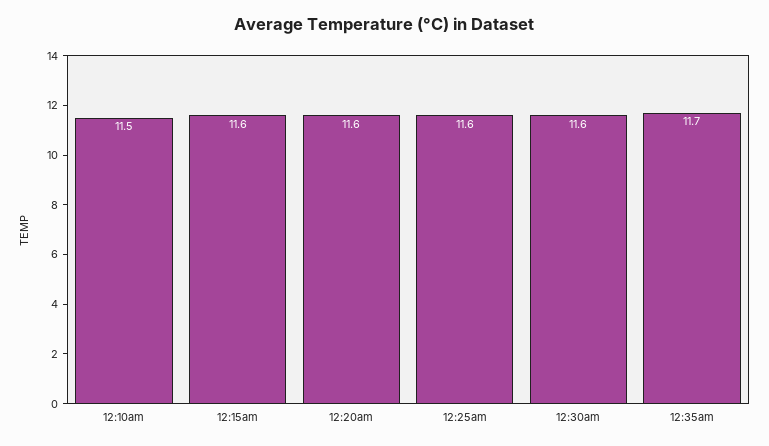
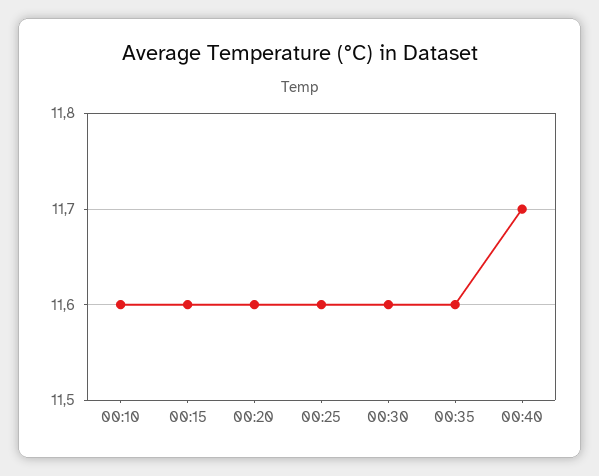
12:10am: 11.5 -> 11.6
12:35am: 11.7 -> 11.6
00:40: none -> 11.7

